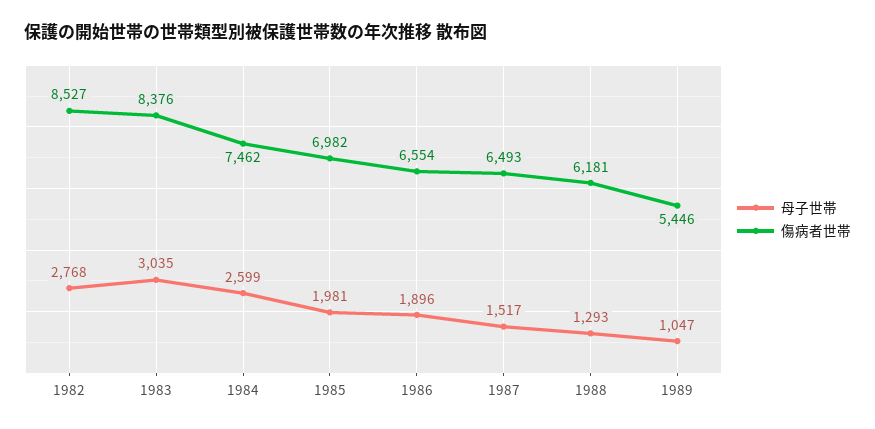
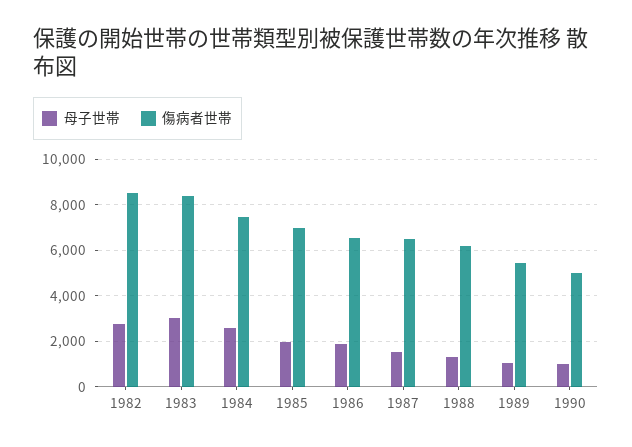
母子世帯, 1990: none -> 1000
傷病者世帯, 1990: none -> 5000

